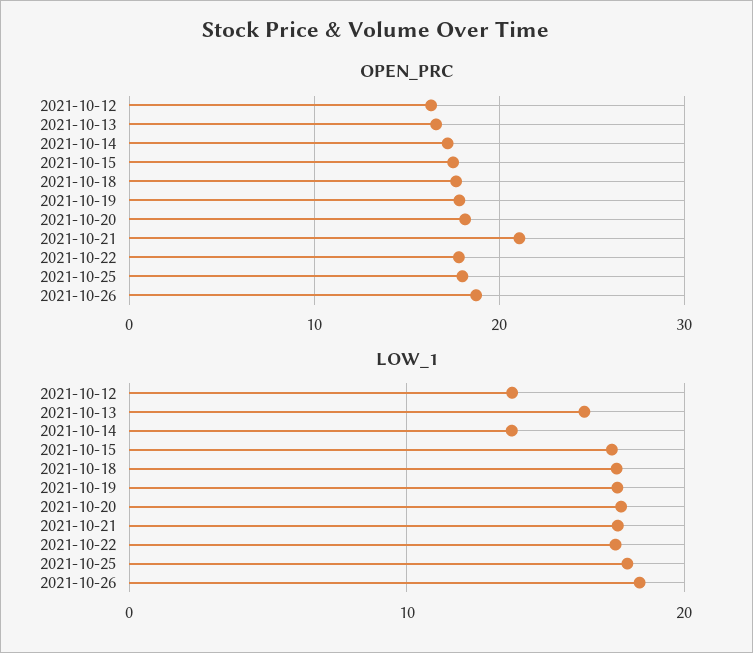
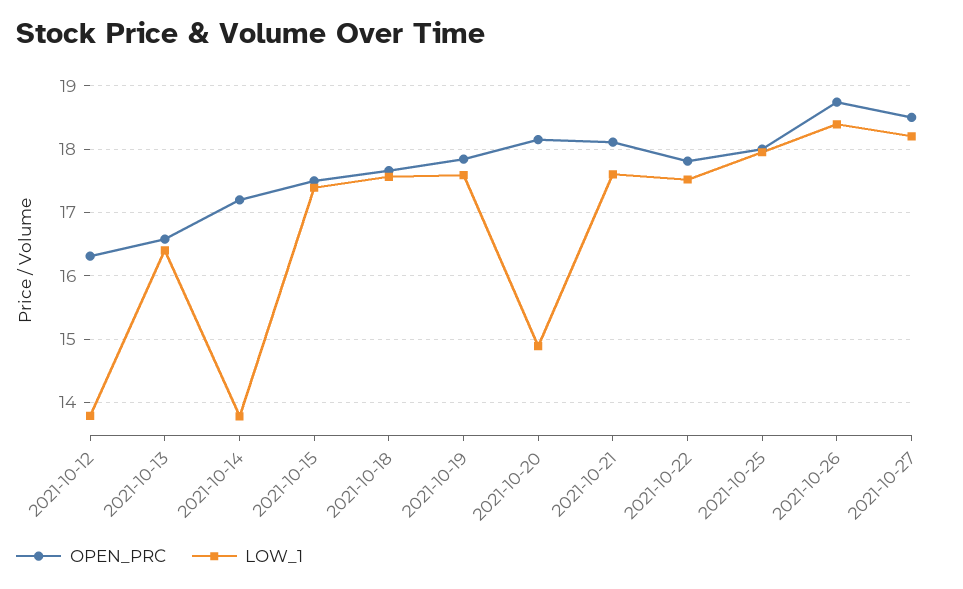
OPEN_PRC, 2021-10-21: 21 -> 18.1
LOW_1, 2021-10-20: 18 -> 14.9
OPEN_PRC, 2021-10-27: none -> 18.5
LOW_1, 2021-10-27: none -> 18.2

